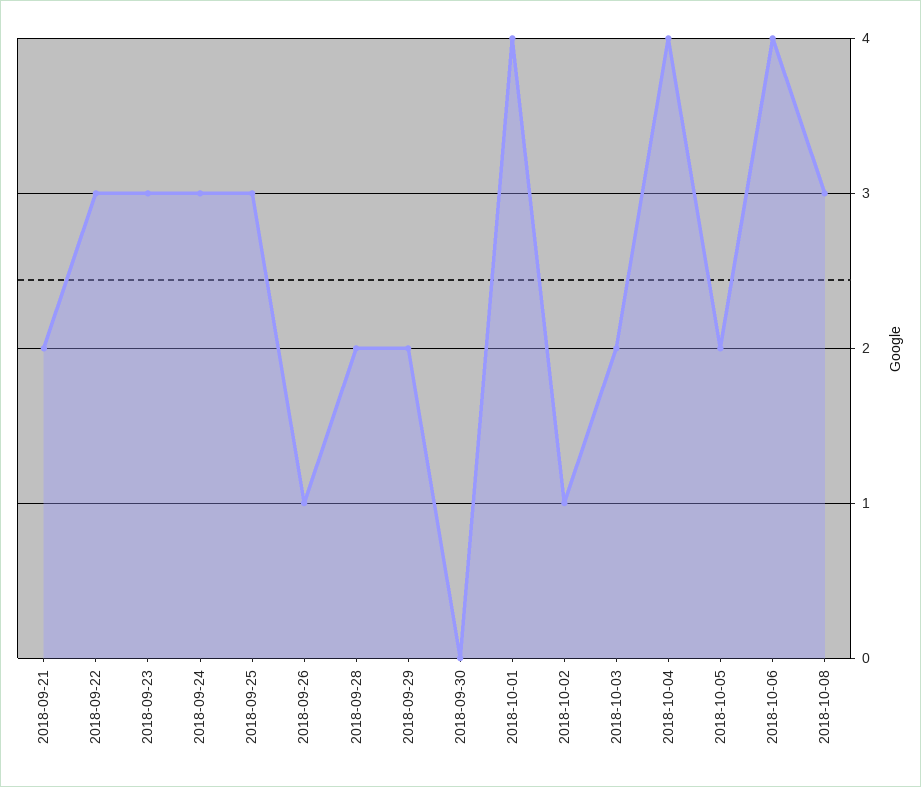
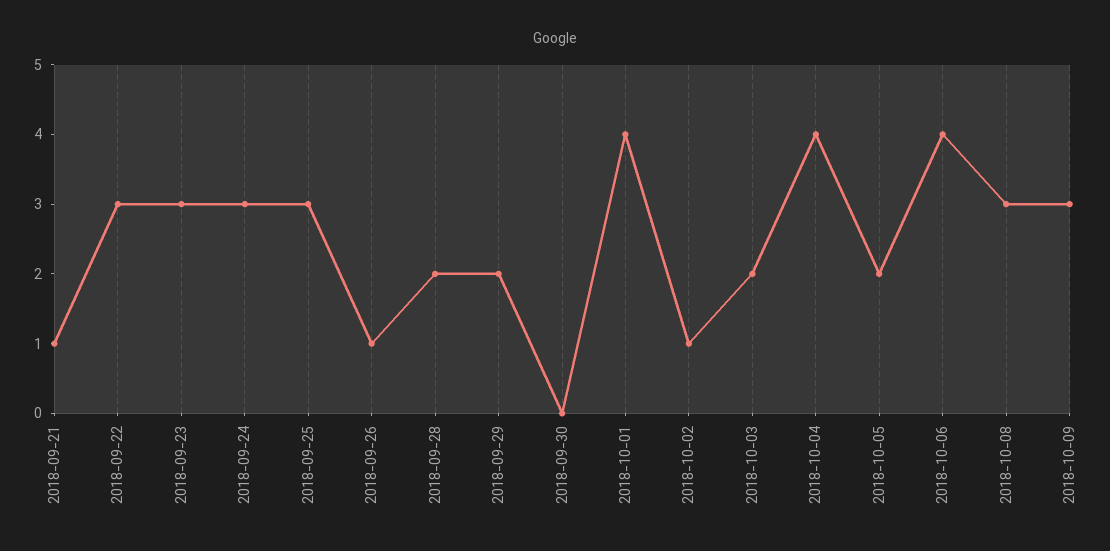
2018-09-21: 2 -> 1
2018-10-09: none -> 3

